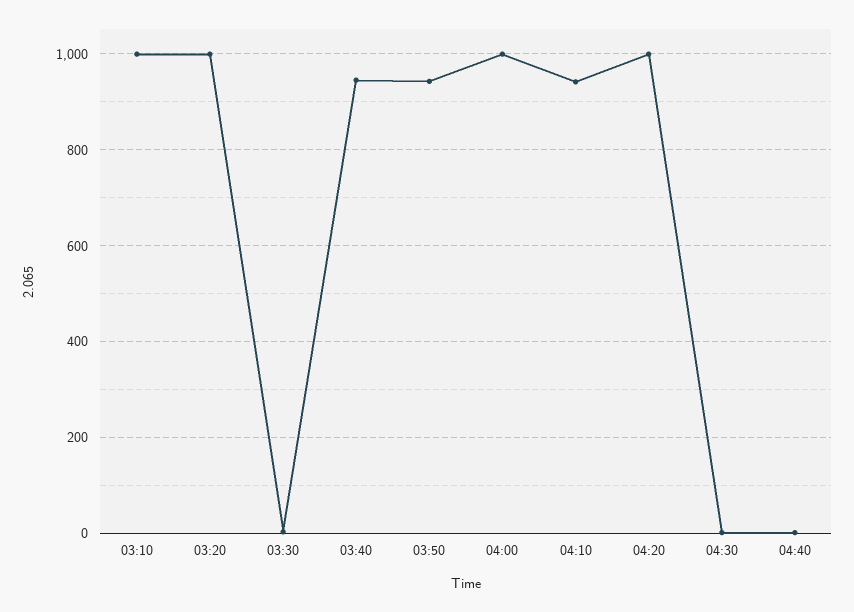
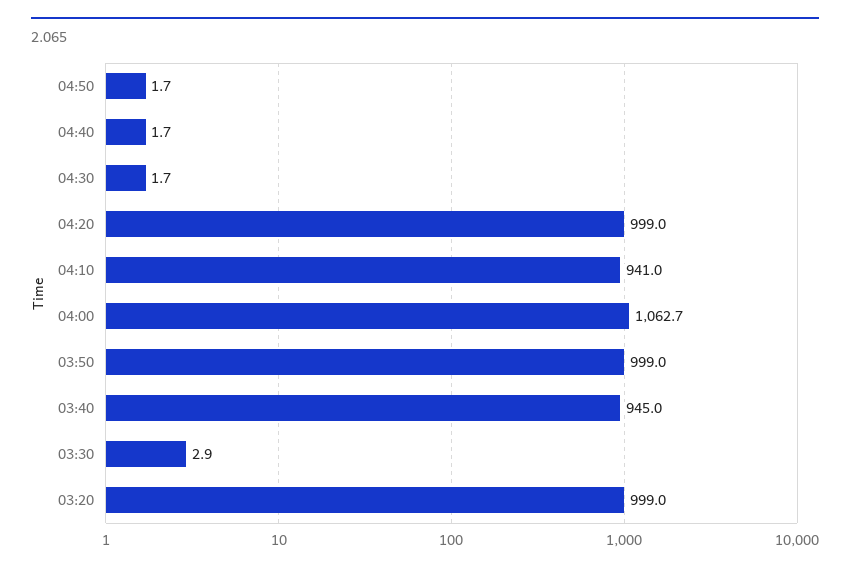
03:10: 1000 -> none
03:50: 940 -> 999
04:00: 1000 -> 1062.7
04:50: none -> 1.7

